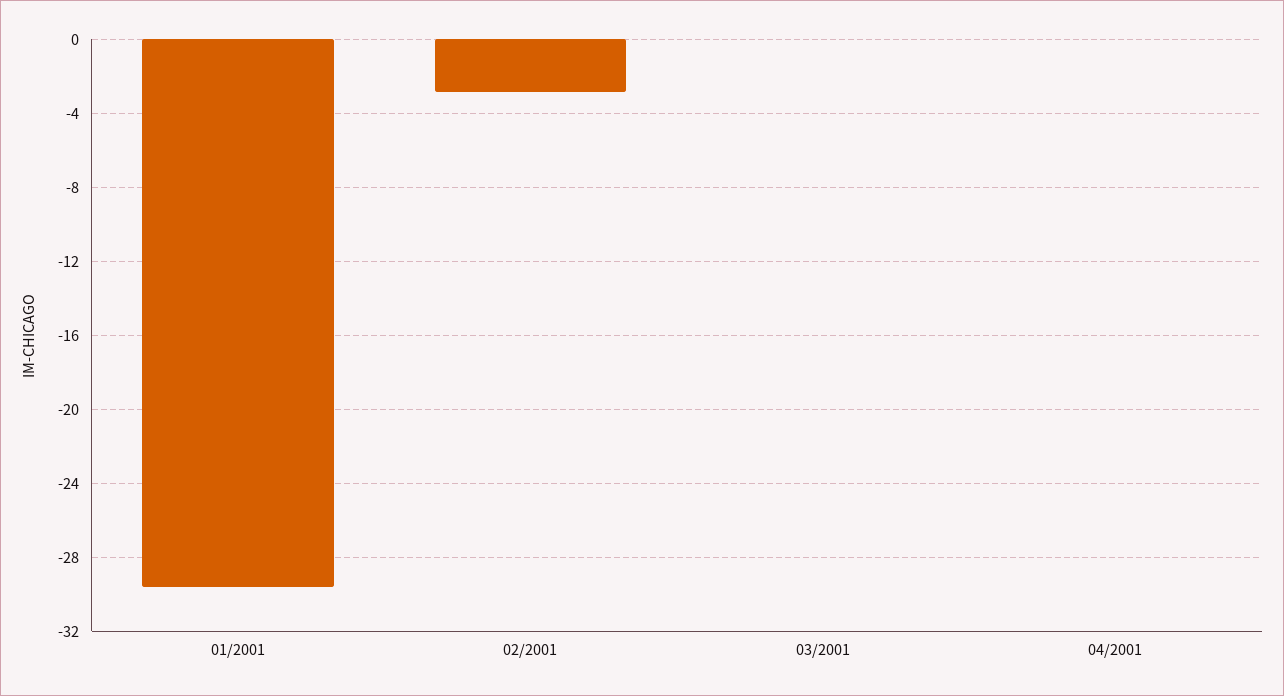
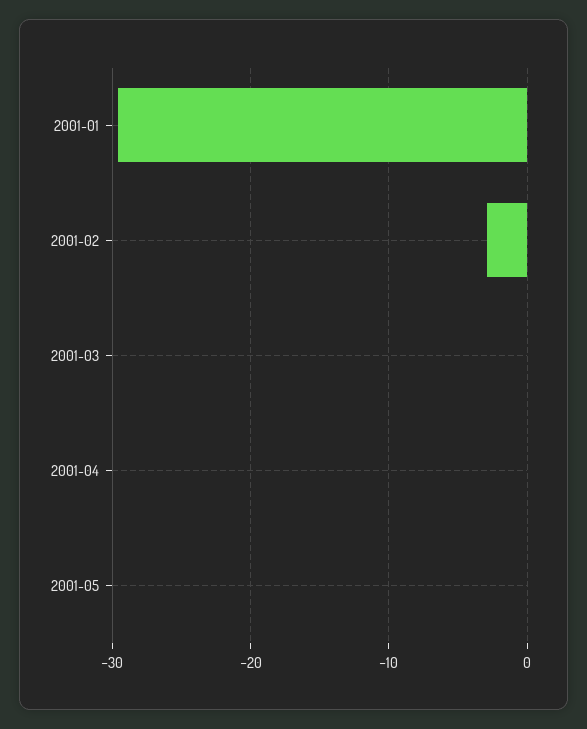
2001-05: none -> 0

